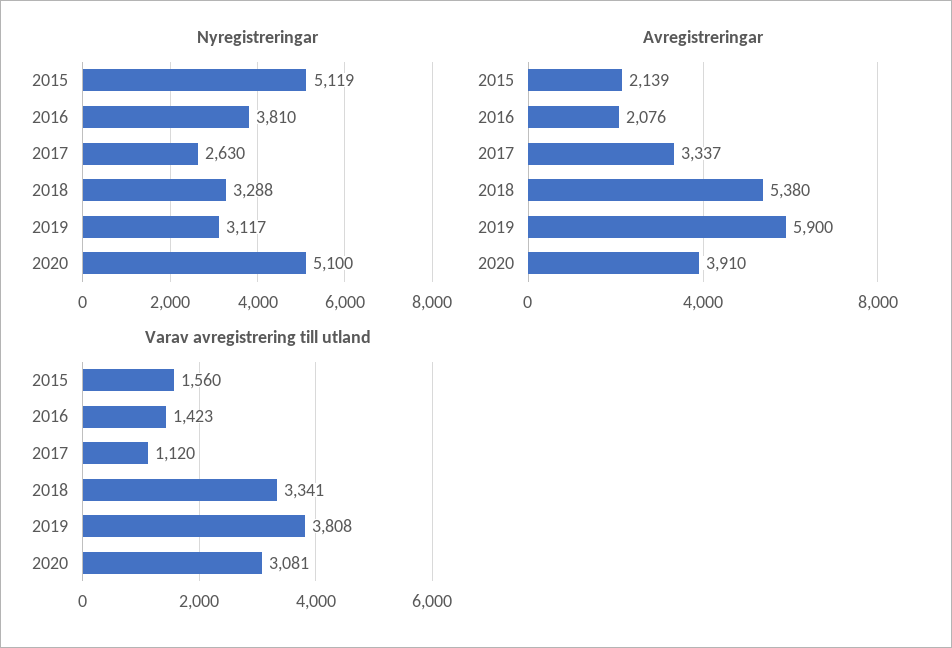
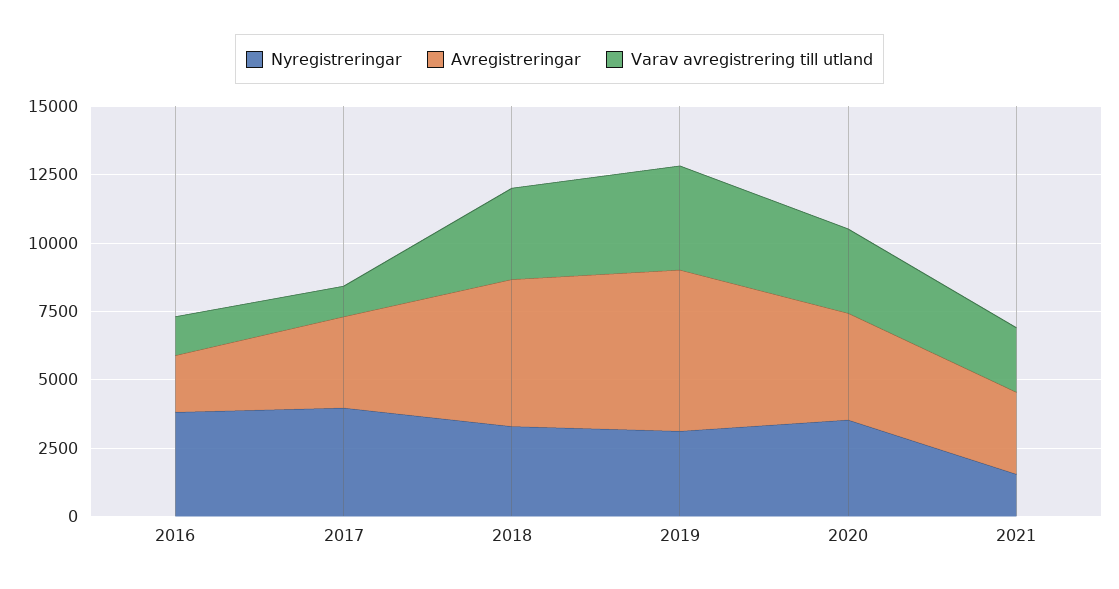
Nyregistreringar, 2015: 5119 -> none
Nyregistreringar, 2017: 2630 -> 4000
Nyregistreringar, 2020: 5100 -> 3500
Avregistreringar, 2015: 2139 -> none
Varav avregistrering till utland, 2015: 1560 -> none
Nyregistreringar, 2021: none -> 1500
Avregistreringar, 2021: none -> 3000
Varav avregistrering till utland, 2021: none -> 2500

